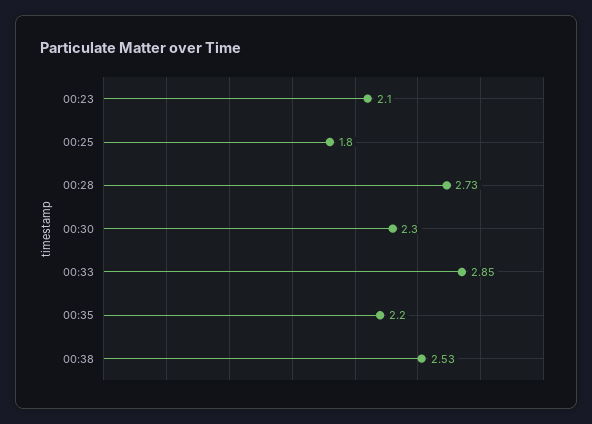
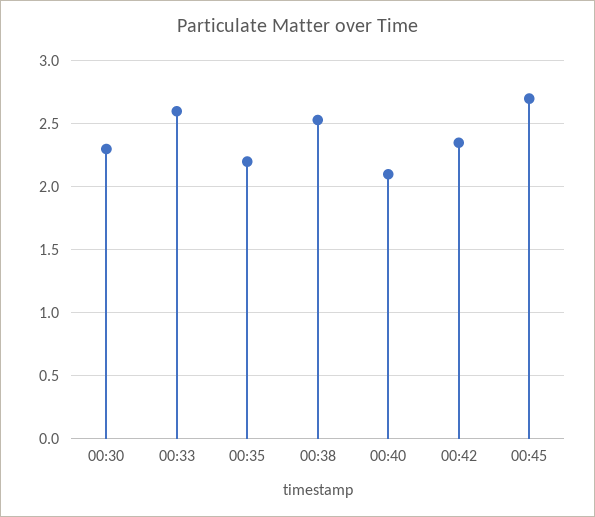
00:23: 2.1 -> none
00:25: 1.8 -> none
00:28: 2.73 -> none
00:33: 2.85 -> 2.6
00:40: none -> 2.1
00:42: none -> 2.35
00:45: none -> 2.7

